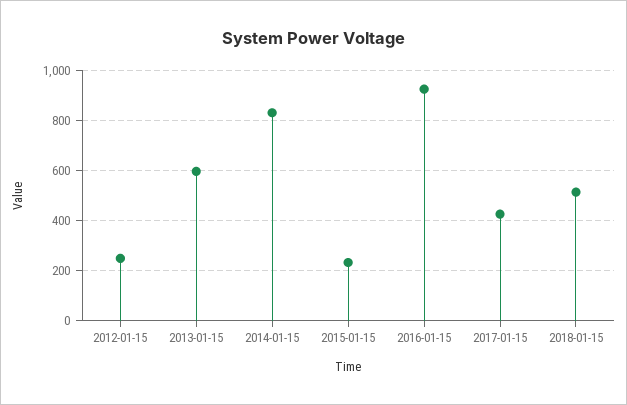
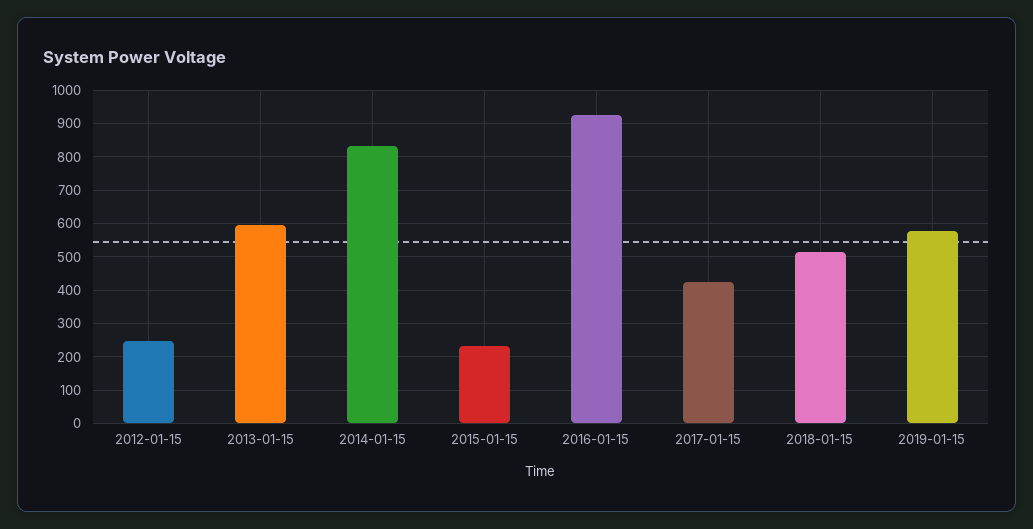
2019-01-15: none -> 580

